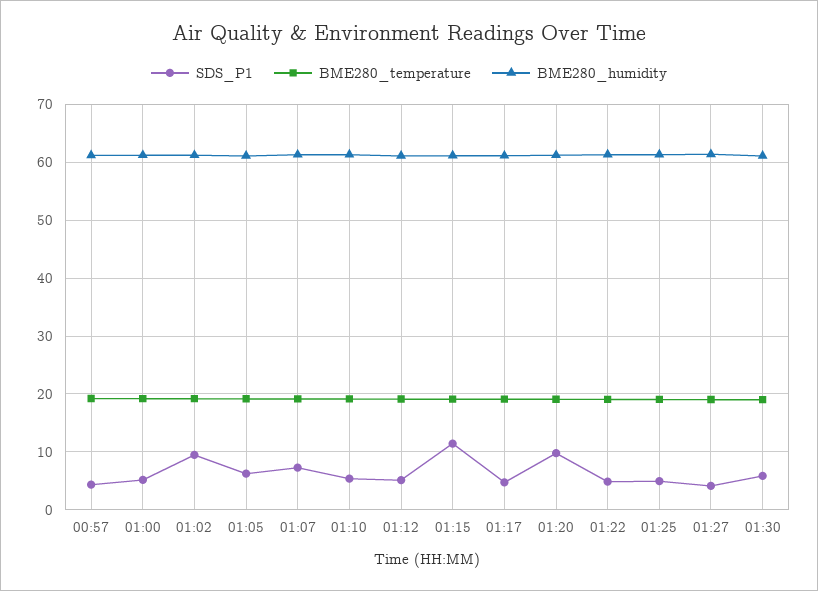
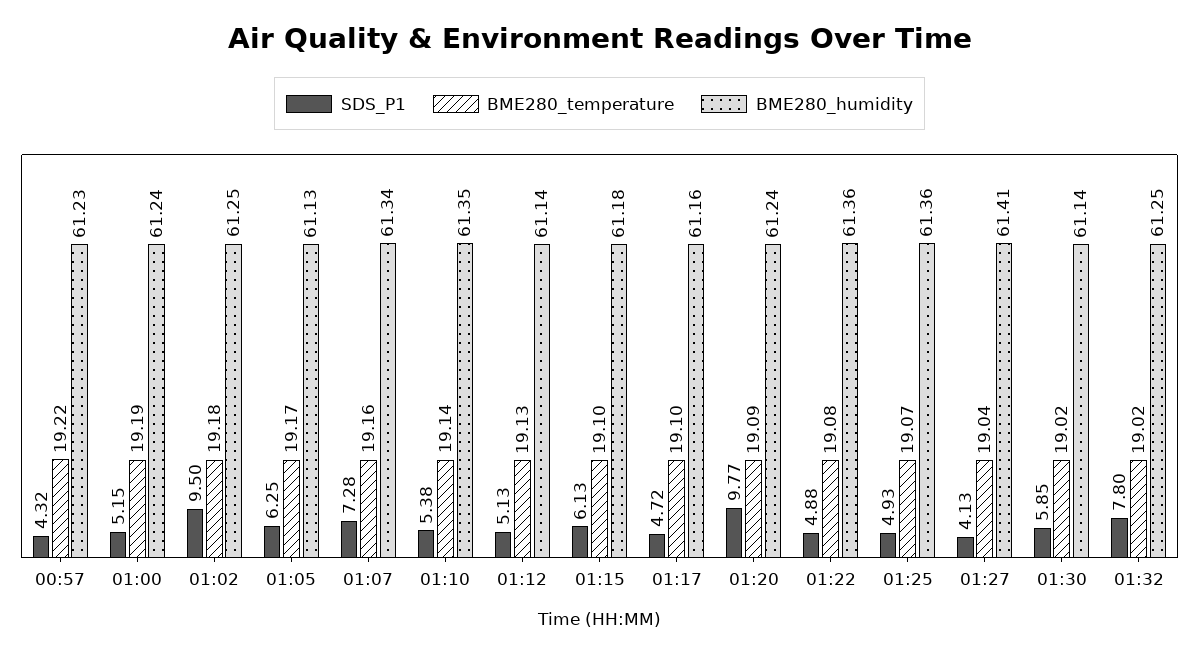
SDS_P1, 01:15: 12 -> 6.13
SDS_P1, 01:32: none -> 7.8
BME280_temperature, 01:32: none -> 19.02
BME280_humidity, 01:32: none -> 61.25

